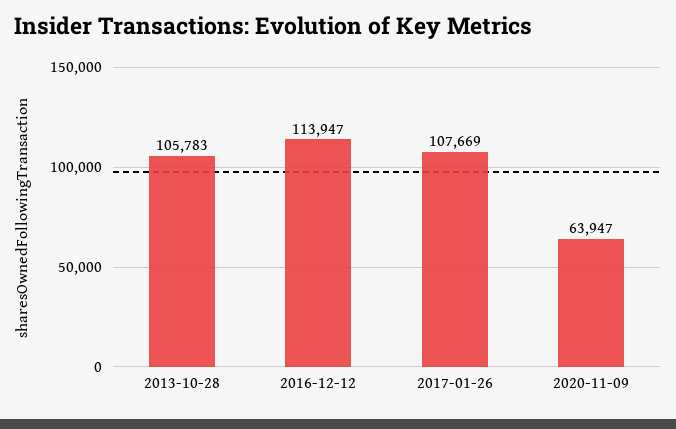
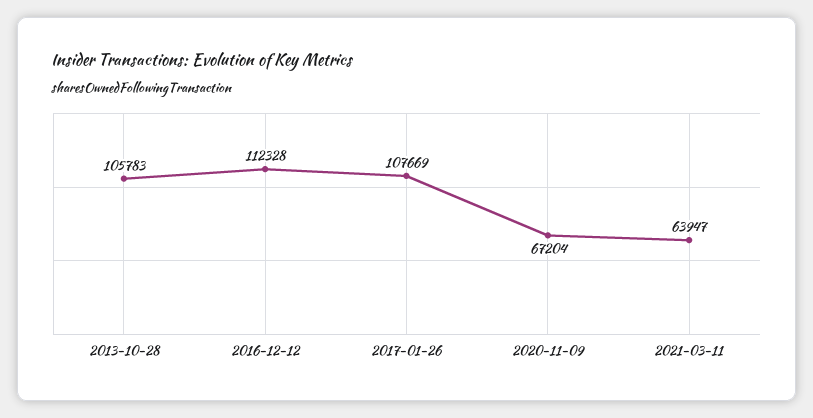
2016-12-12: 113947 -> 112328
2020-11-09: 63947 -> 67204
2021-03-11: none -> 63947

